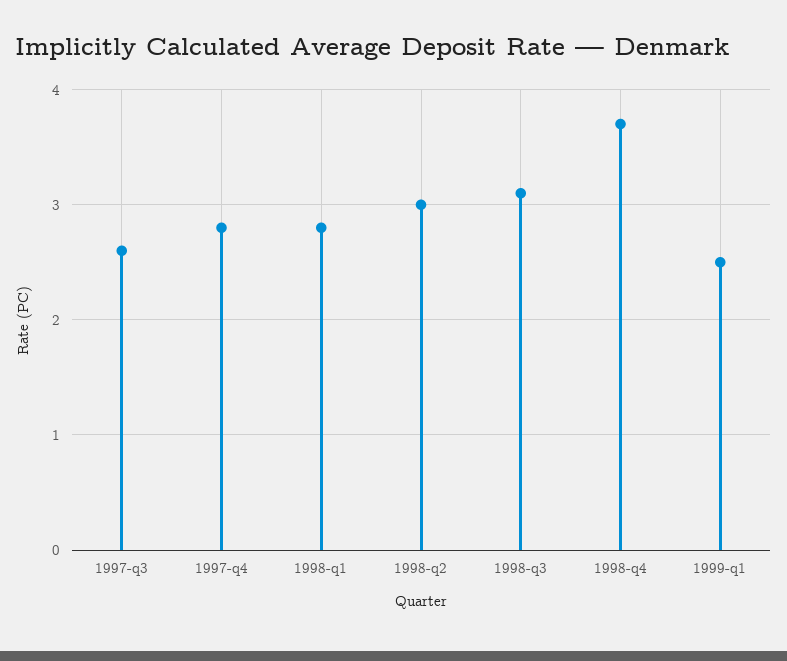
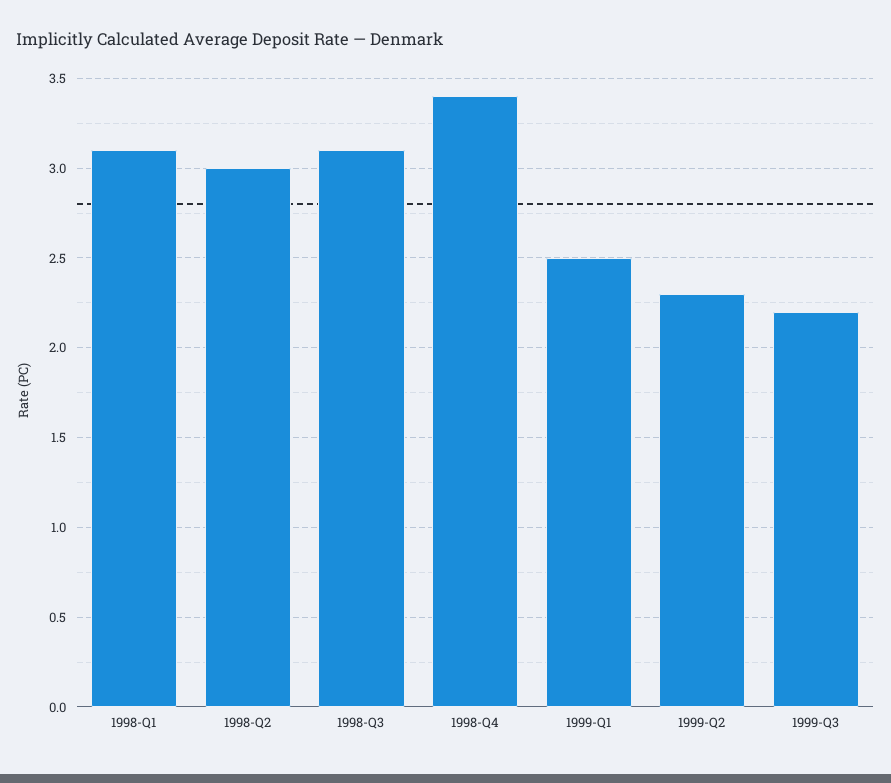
1997-q3: 2.6 -> none
1997-q4: 2.8 -> none
1998-q1: 2.8 -> 3.1
1998-q4: 3.7 -> 3.4
1999-Q2: none -> 2.3
1999-Q3: none -> 2.2

